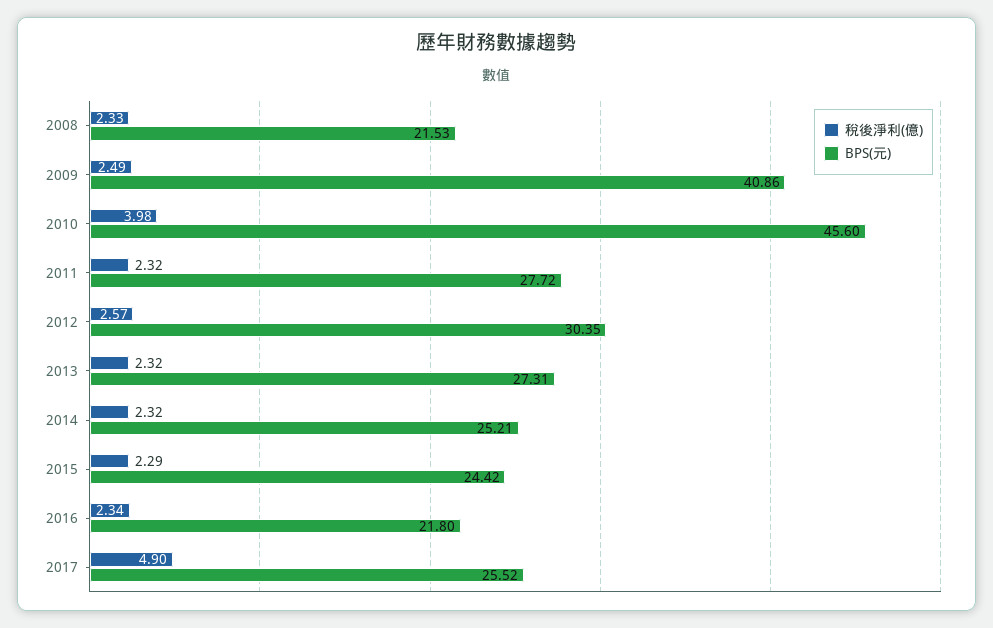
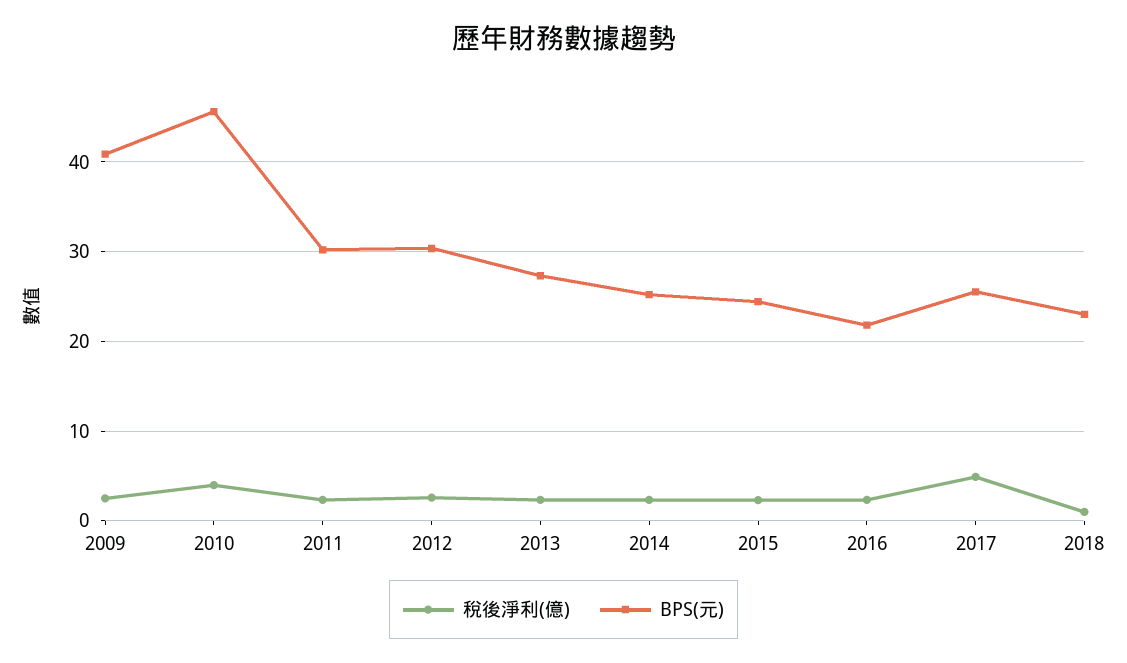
稅後淨利(億), 2008: 2.33 -> none
BPS(元), 2008: 21.53 -> none
BPS(元), 2011: 27.72 -> 30
稅後淨利(億), 2018: none -> 1
BPS(元), 2018: none -> 23

